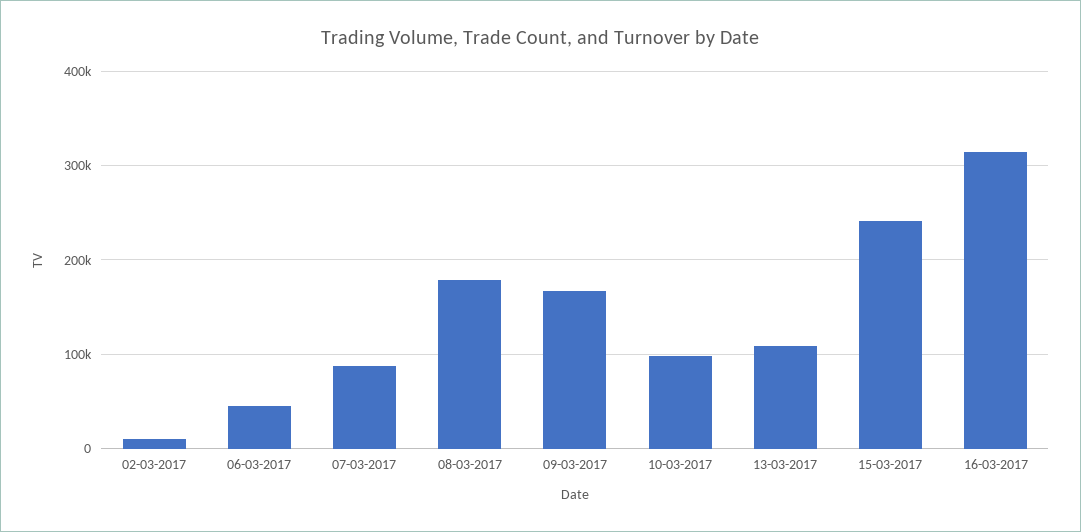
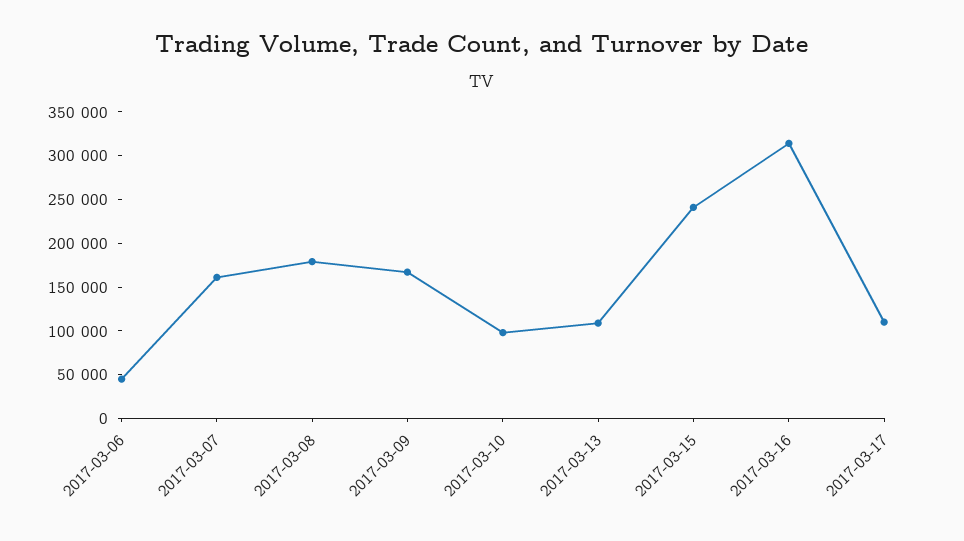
02-03-2017: 10000 -> none
07-03-2017: 90000 -> 160000
2017-03-17: none -> 110000

